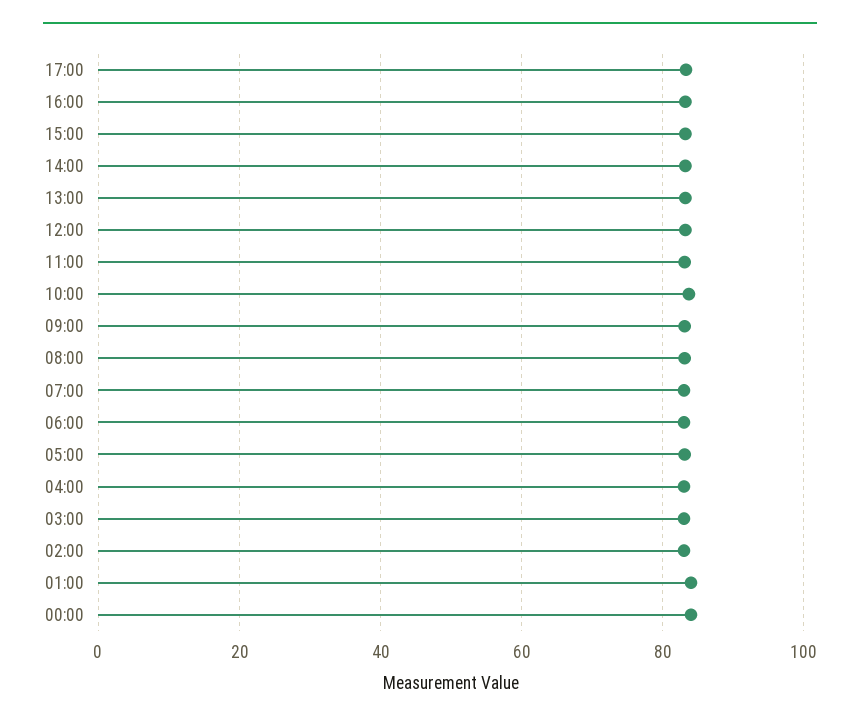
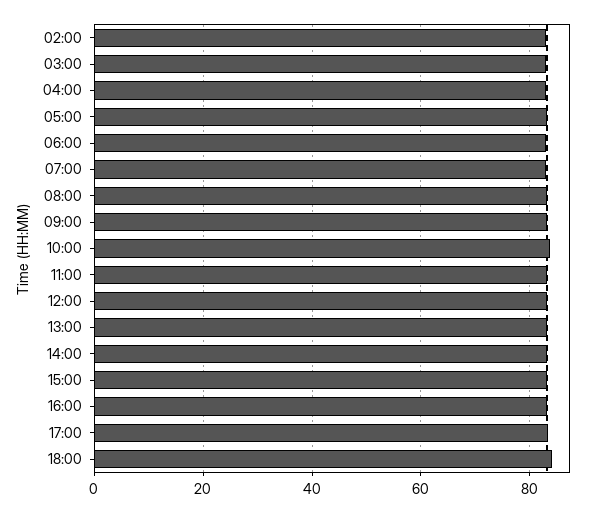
01:00: 84 -> none
00:00: 84 -> none
18:00: none -> 84

